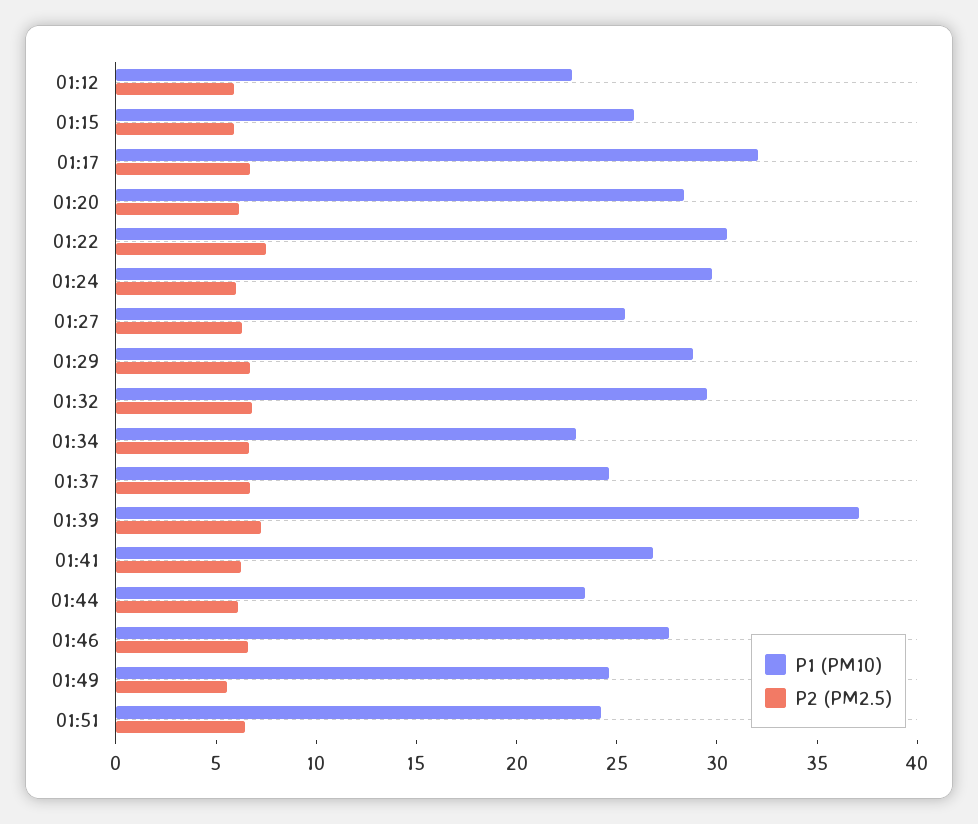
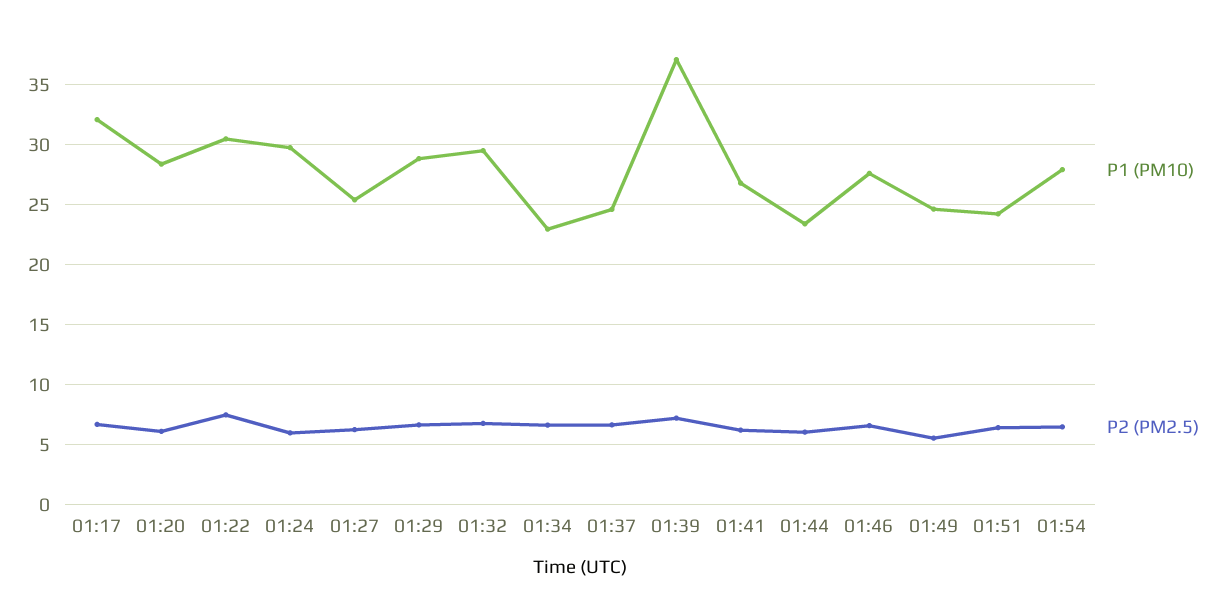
P1 (PM10), 01:12: 23 -> none
P2 (PM2.5), 01:12: 6 -> none
P1 (PM10), 01:15: 26 -> none
P2 (PM2.5), 01:15: 6 -> none
P1 (PM10), 01:54: none -> 28
P2 (PM2.5), 01:54: none -> 6.5

